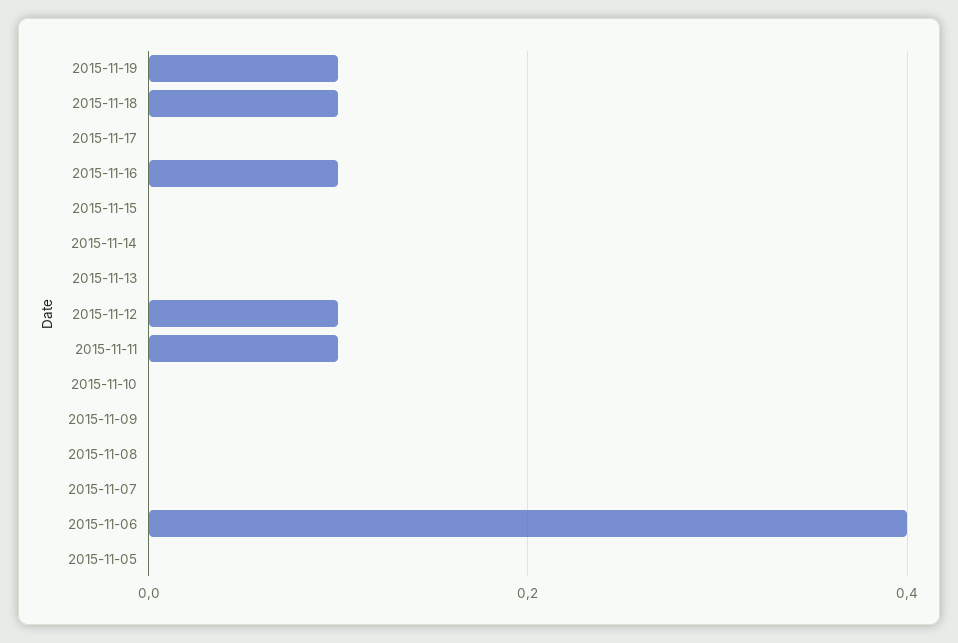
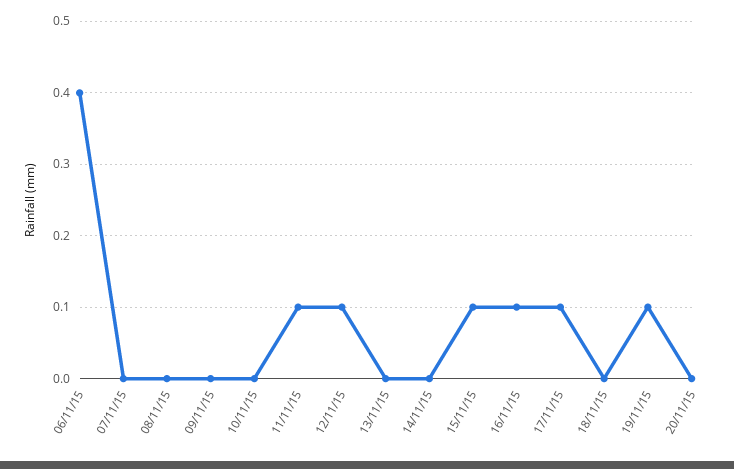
2015-11-18: 0.1 -> 0
2015-11-17: 0 -> 0.1
2015-11-15: 0 -> 0.1
2015-11-05: 0 -> none
20/11/15: none -> 0

